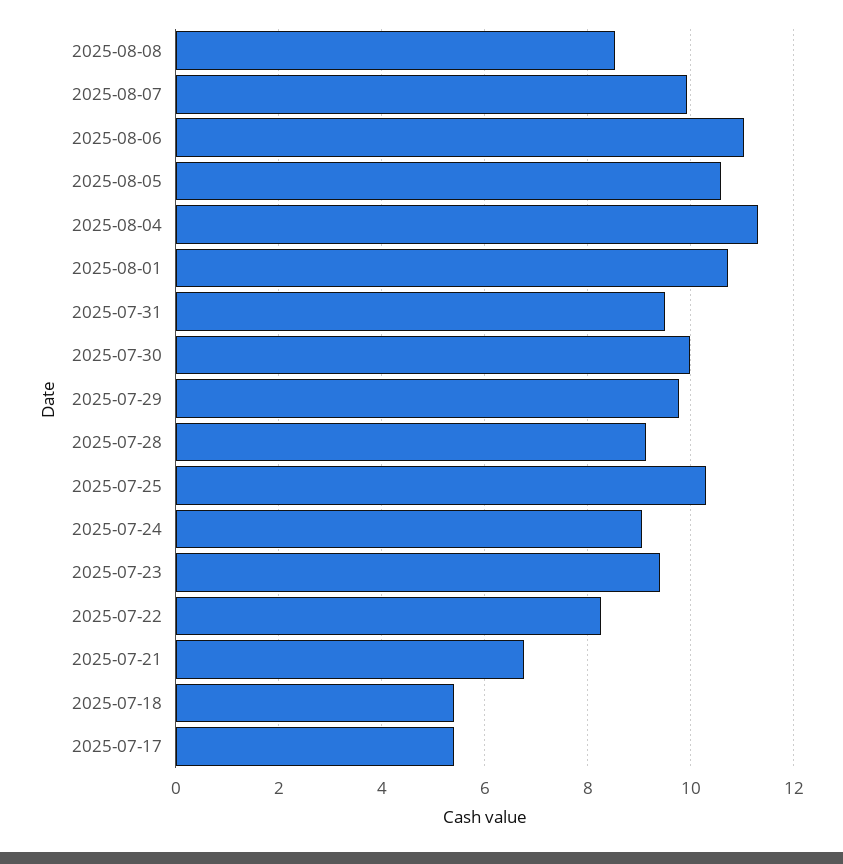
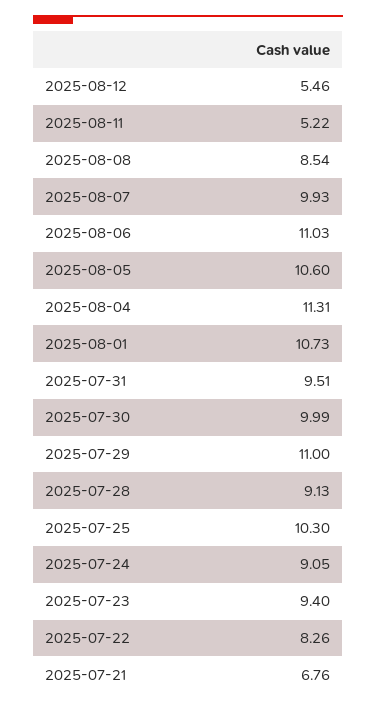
2025-07-29: 9.8 -> 11
2025-07-18: 5.4 -> none
2025-07-17: 5.4 -> none
2025-08-12: none -> 5.46
2025-08-11: none -> 5.22

